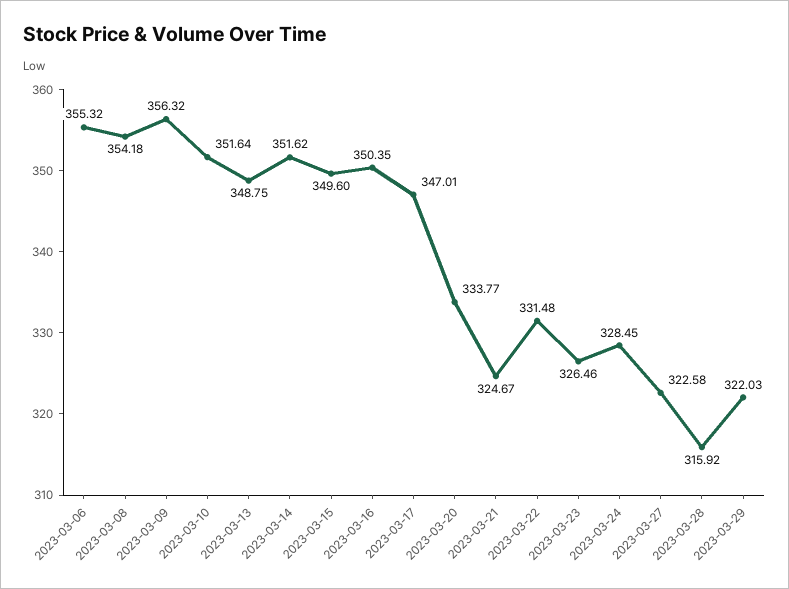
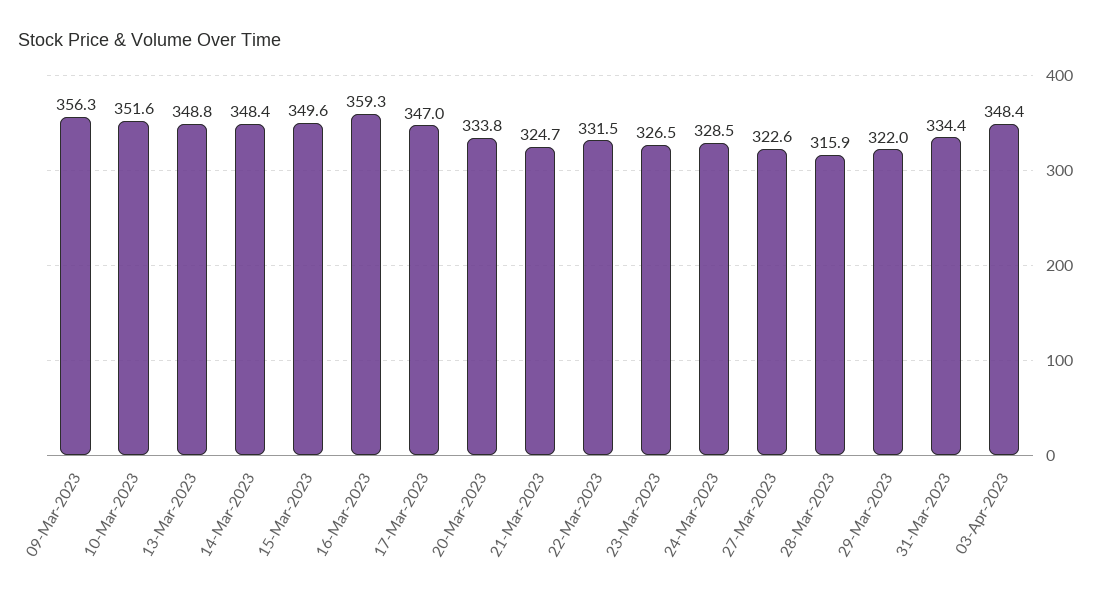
2023-03-06: 355.32 -> none
2023-03-08: 354.18 -> none
2023-03-14: 351.62 -> 348.4
2023-03-16: 350.35 -> 359.3
31-Mar-2023: none -> 334.4
03-Apr-2023: none -> 348.4

